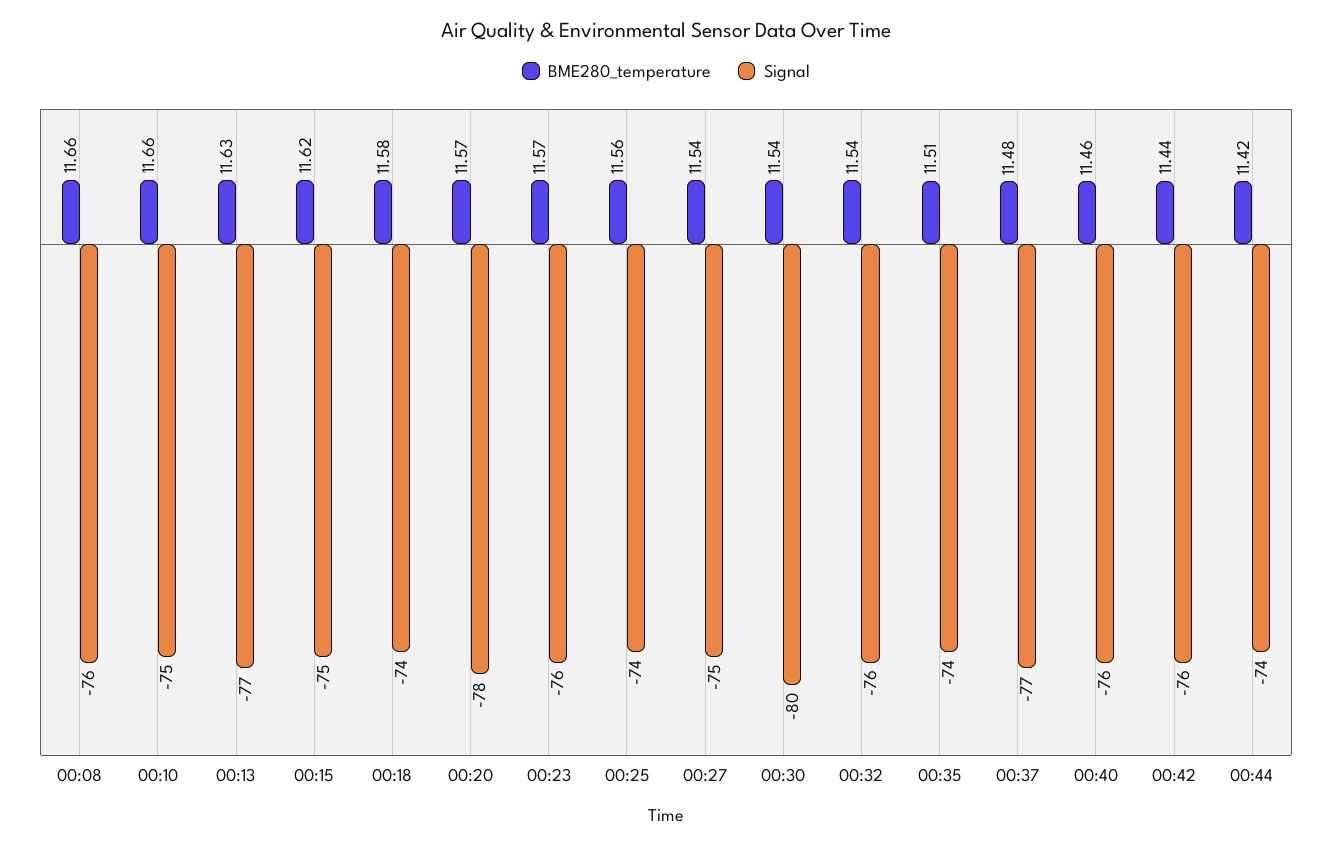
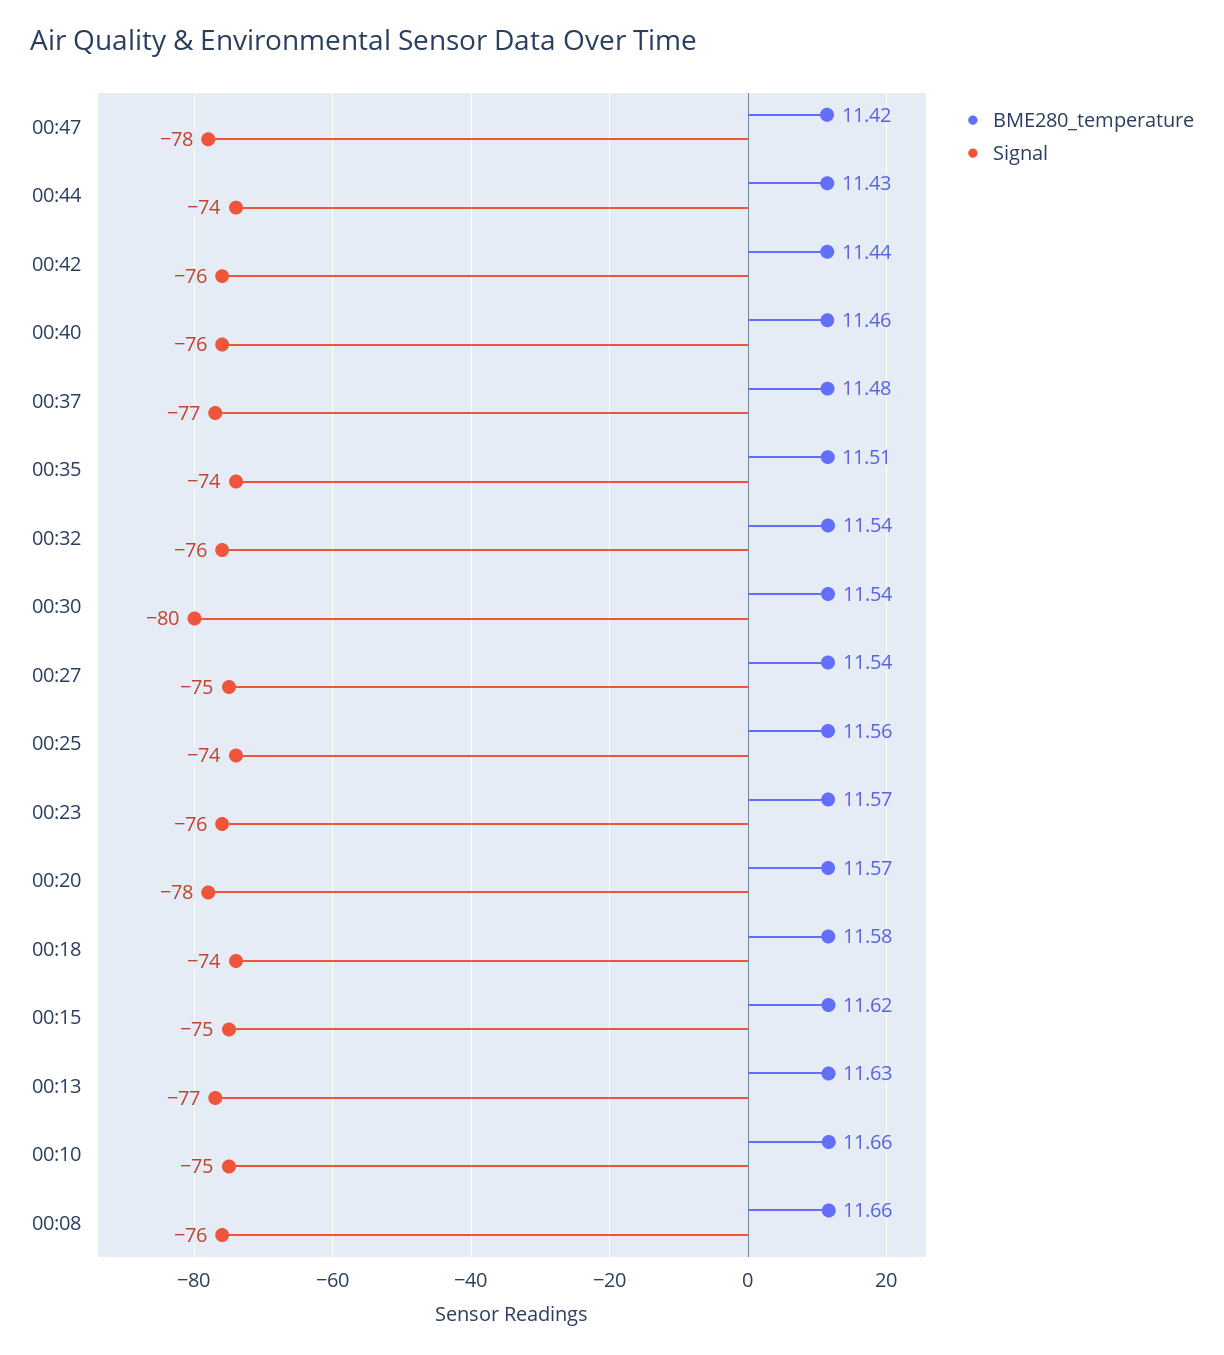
BME280_temperature, 00:44: 11.42 -> 11.43
BME280_temperature, 00:47: none -> 11.42
Signal, 00:47: none -> -78

